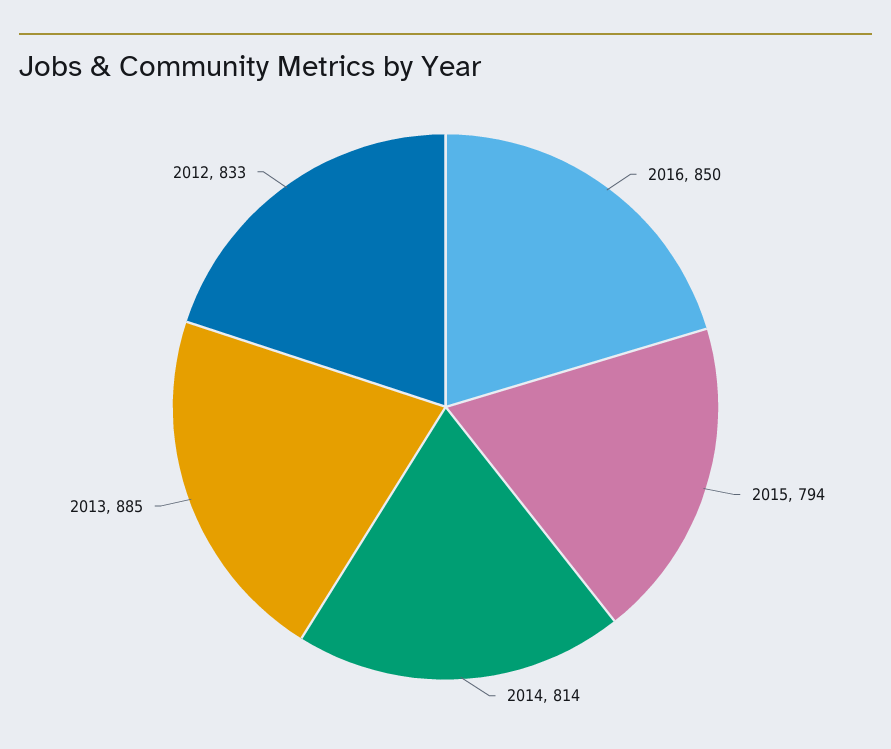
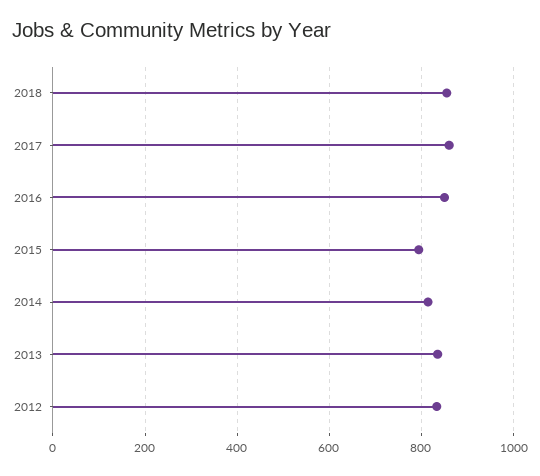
2013: 885 -> 840
2018: none -> 860
2017: none -> 860

